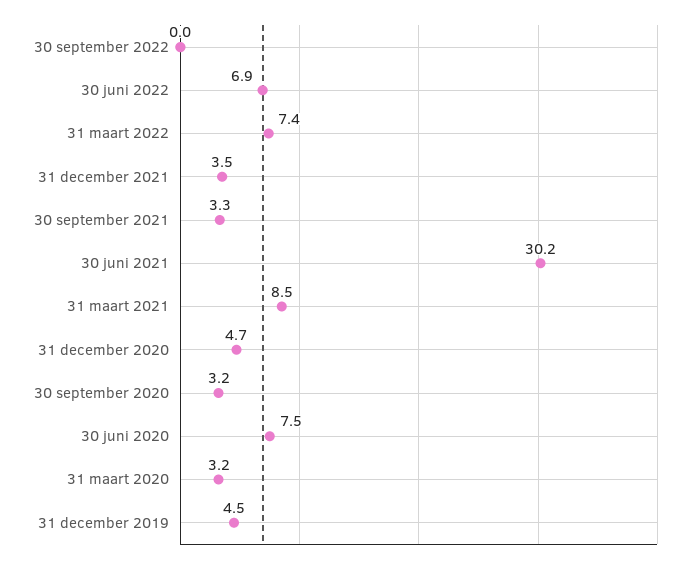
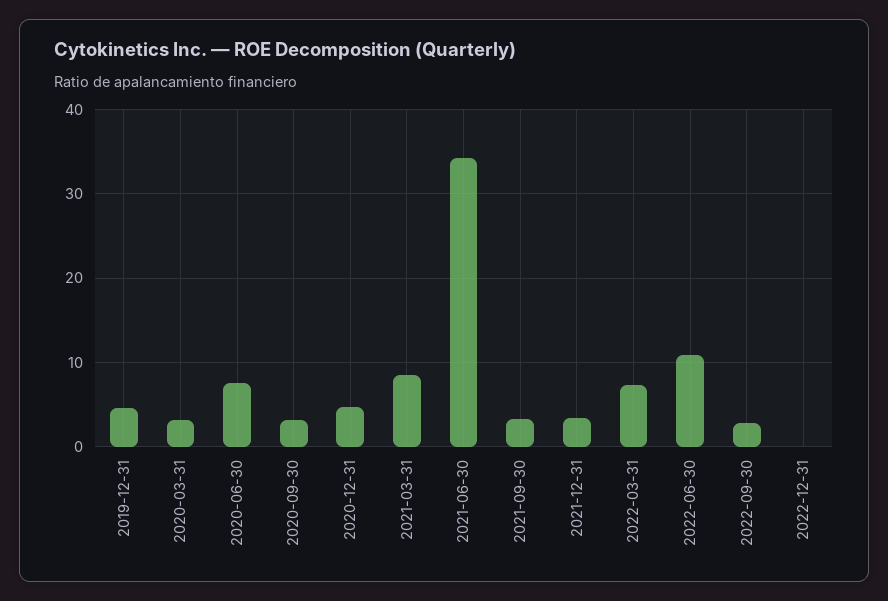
30 september 2022: 0 -> 3
30 juni 2022: 6.9 -> 11
30 juni 2021: 30.2 -> 34
2022-12-31: none -> 0

